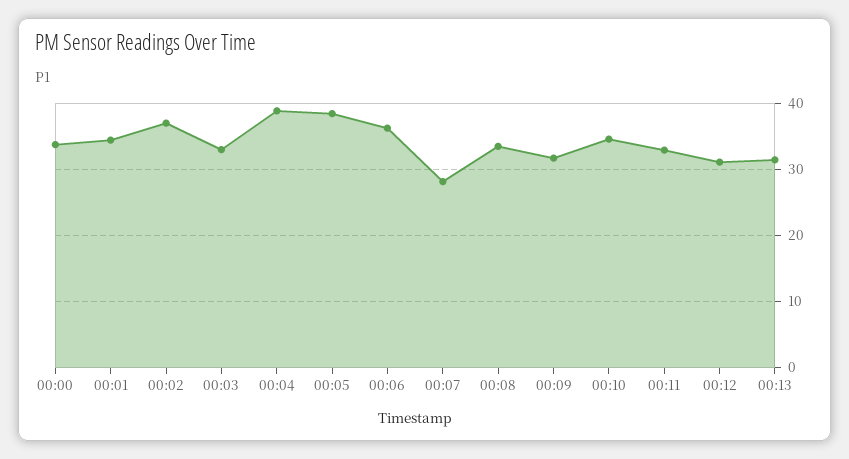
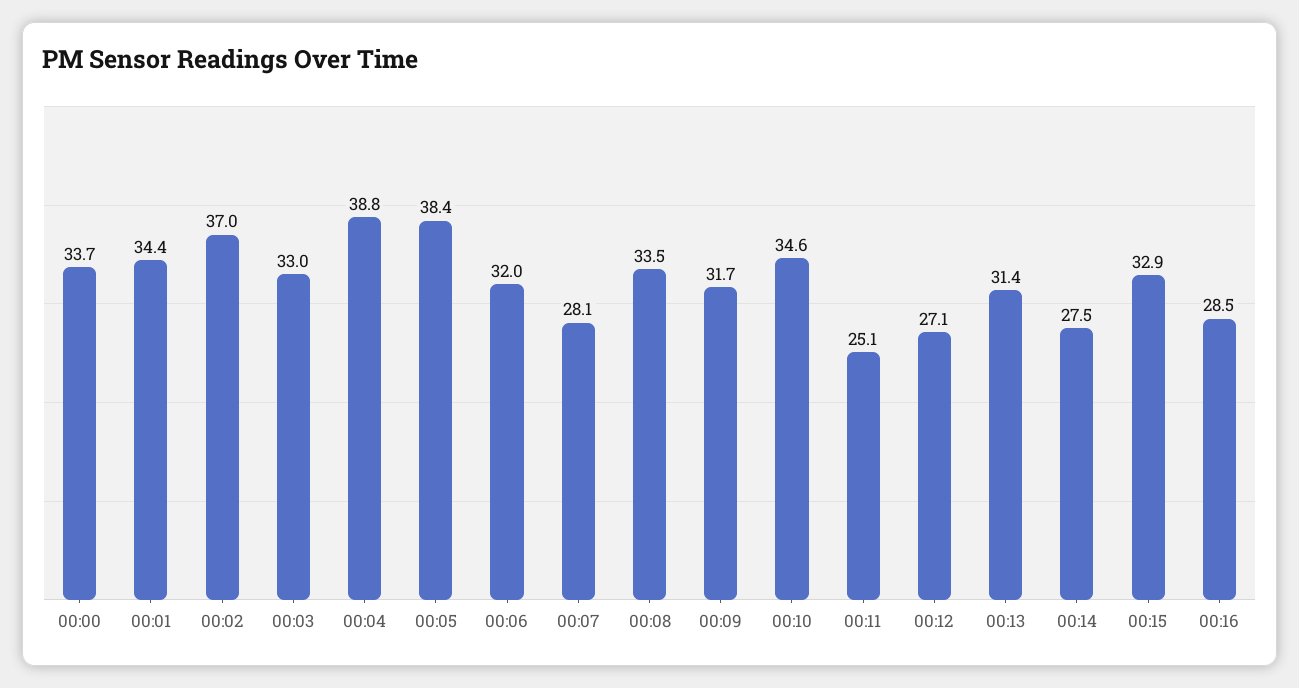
00:06: 36 -> 32
00:11: 33 -> 25.1
00:12: 31 -> 27.1
00:14: none -> 27.5
00:15: none -> 32.9
00:16: none -> 28.5

